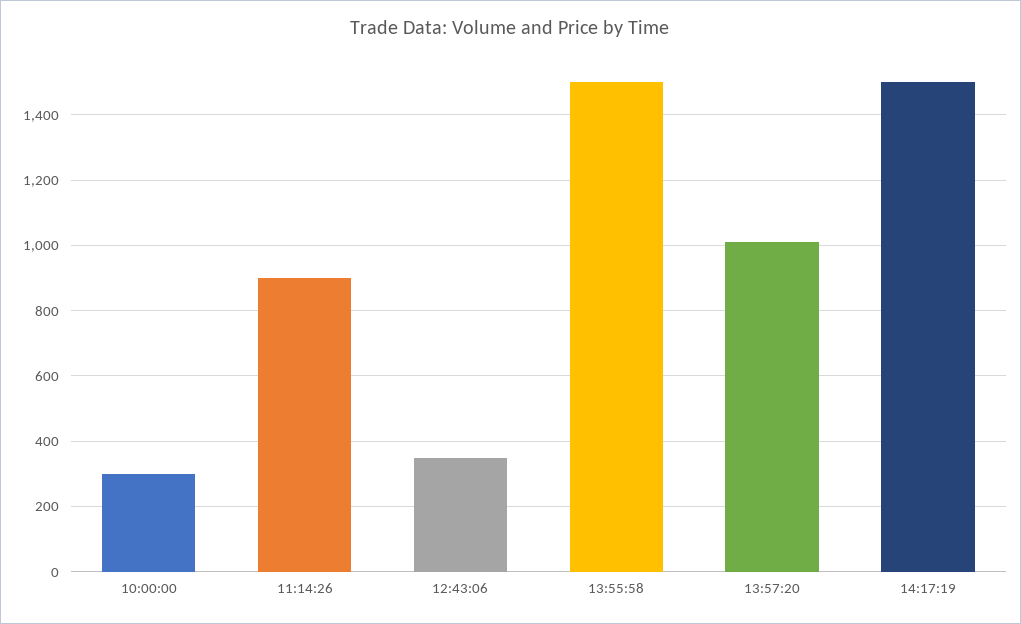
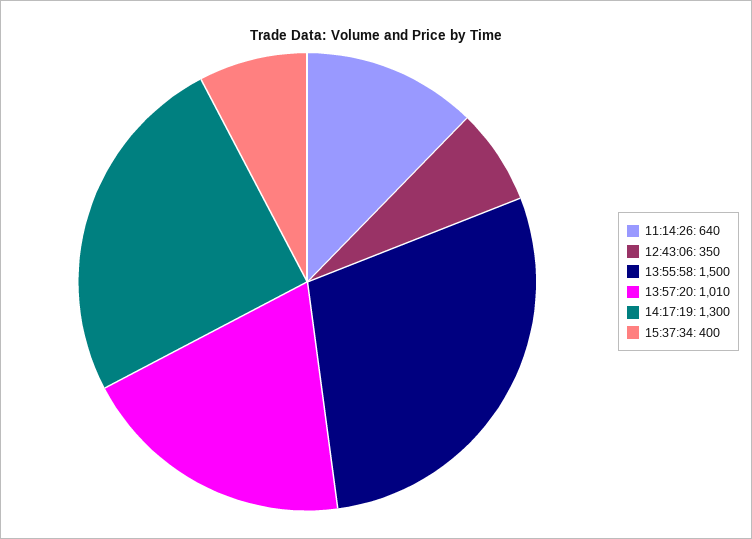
10:00:00: 300 -> none
11:14:26: 900 -> 640
14:17:19: 1500 -> 1300
15:37:34: none -> 400

